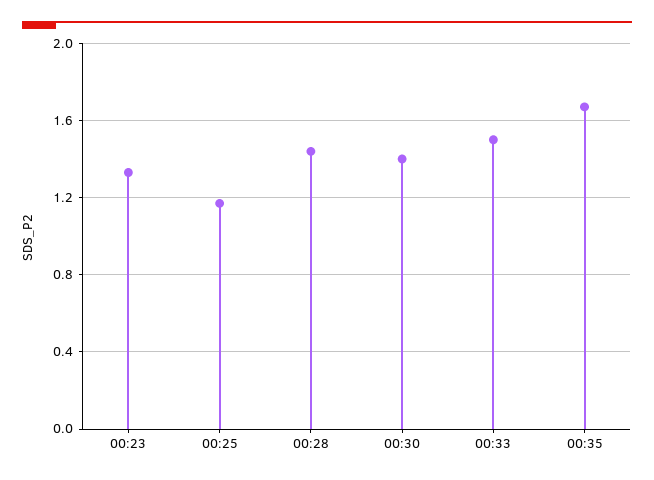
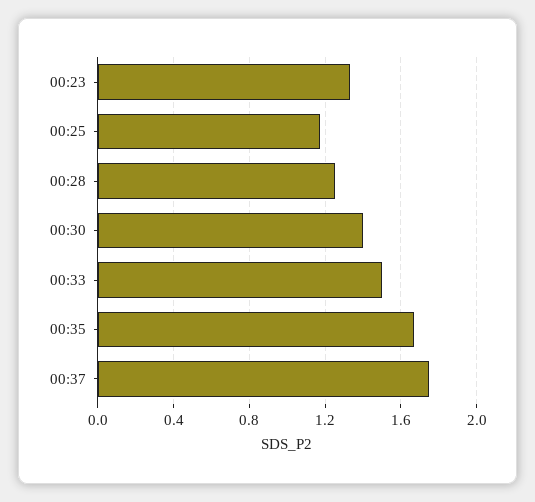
00:28: 1.45 -> 1.25
00:37: none -> 1.75

